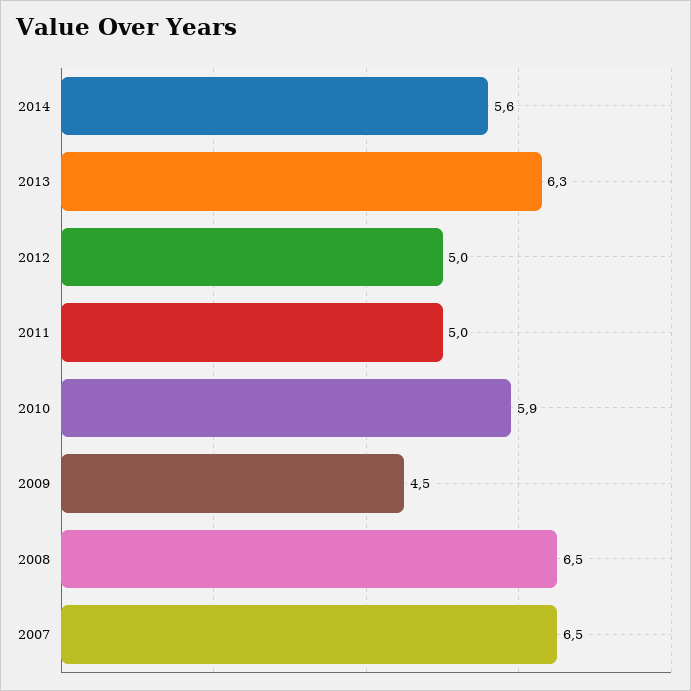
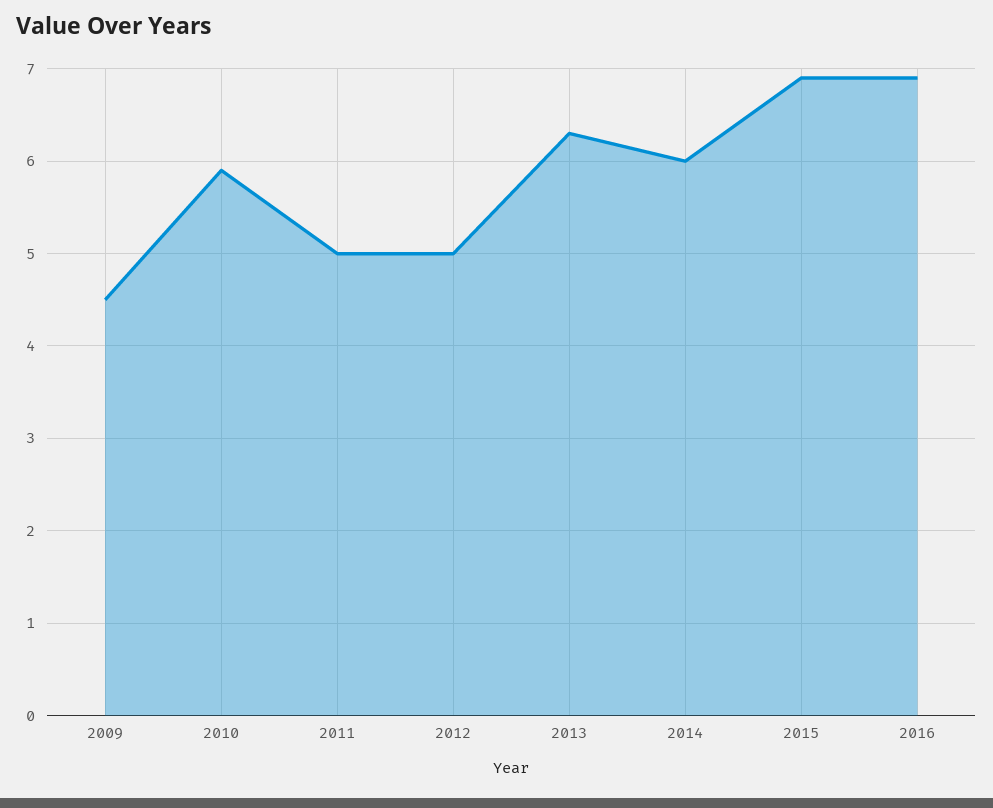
2014: 5.6 -> 6
2008: 6.5 -> none
2007: 6.5 -> none
2015: none -> 6.9
2016: none -> 6.9

